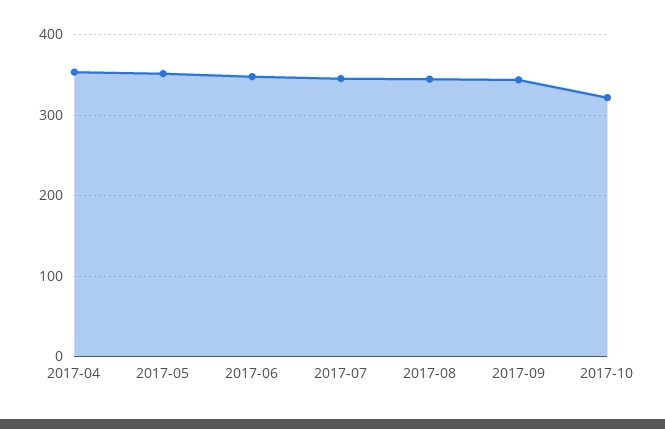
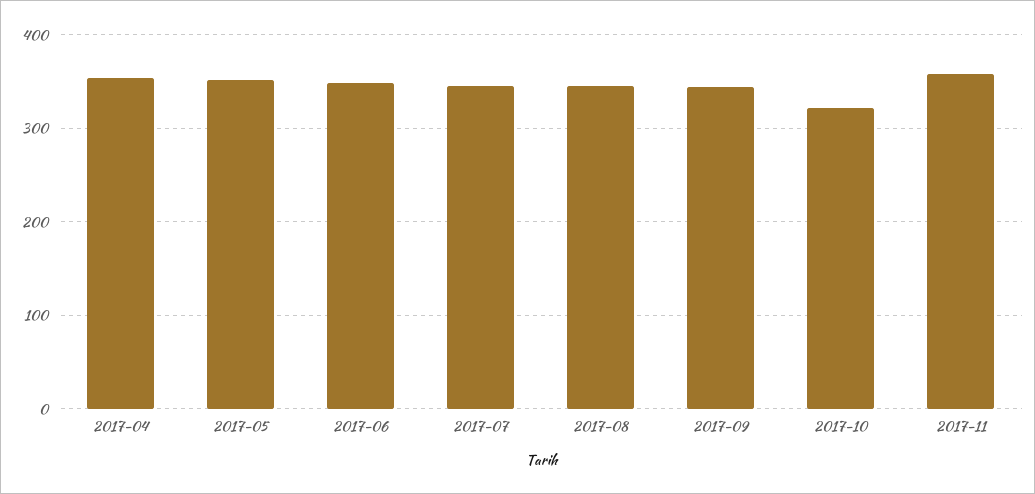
2017-11: none -> 360

